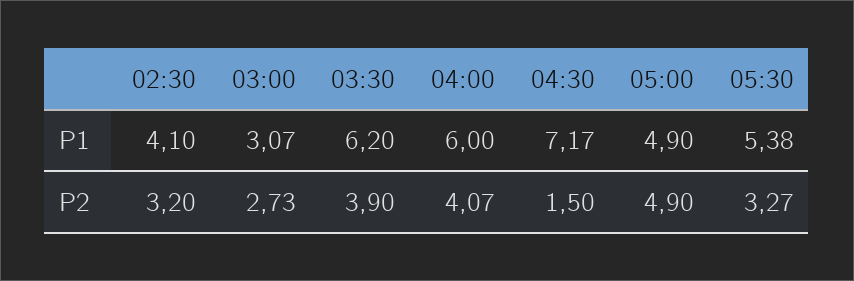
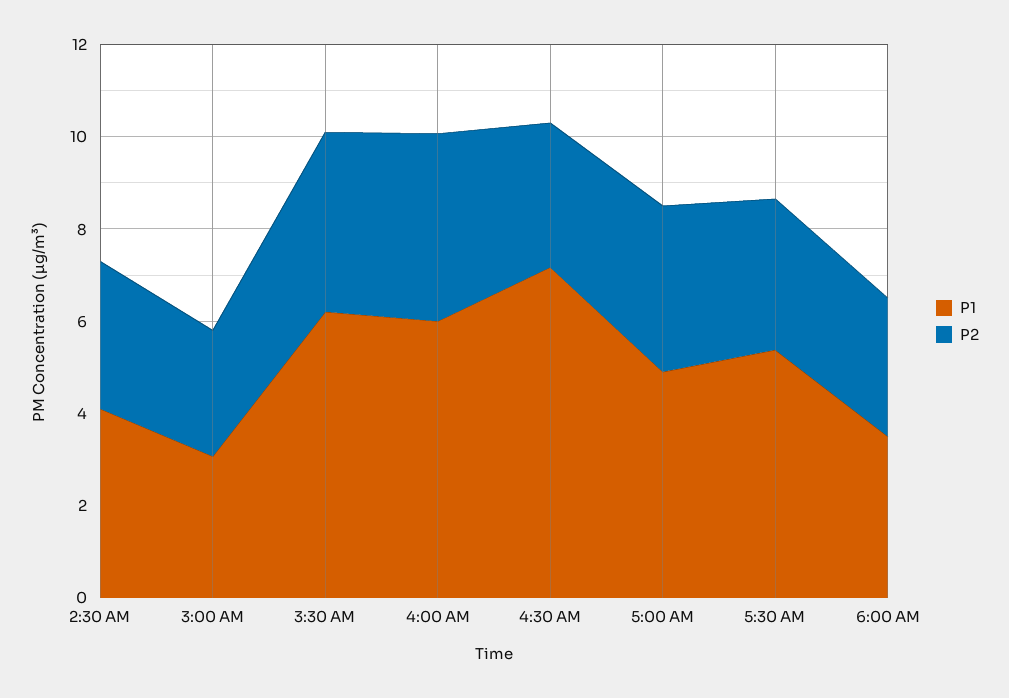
P2, 04:30: 1.5 -> 3
P2, 05:00: 4.9 -> 3.5
P1, 6:00 AM: none -> 3.5
P2, 6:00 AM: none -> 3

